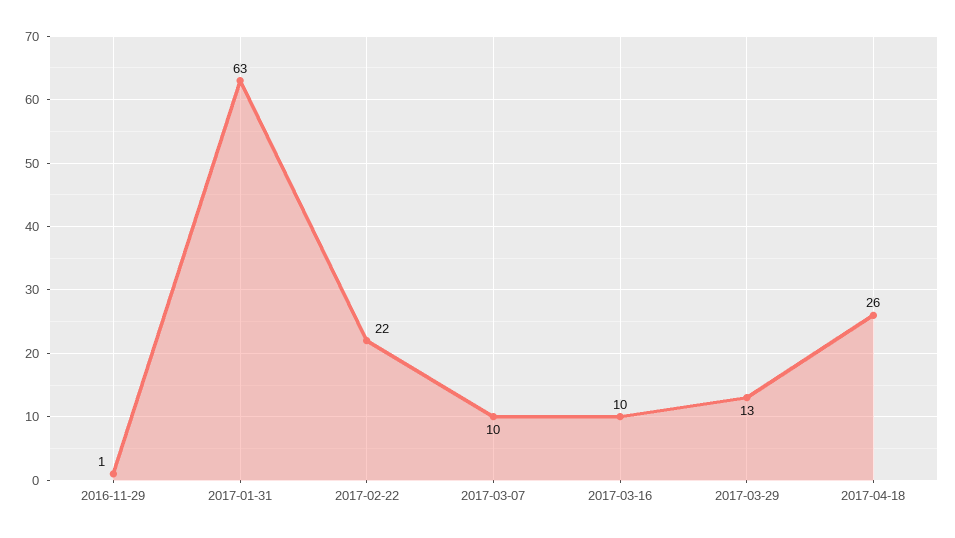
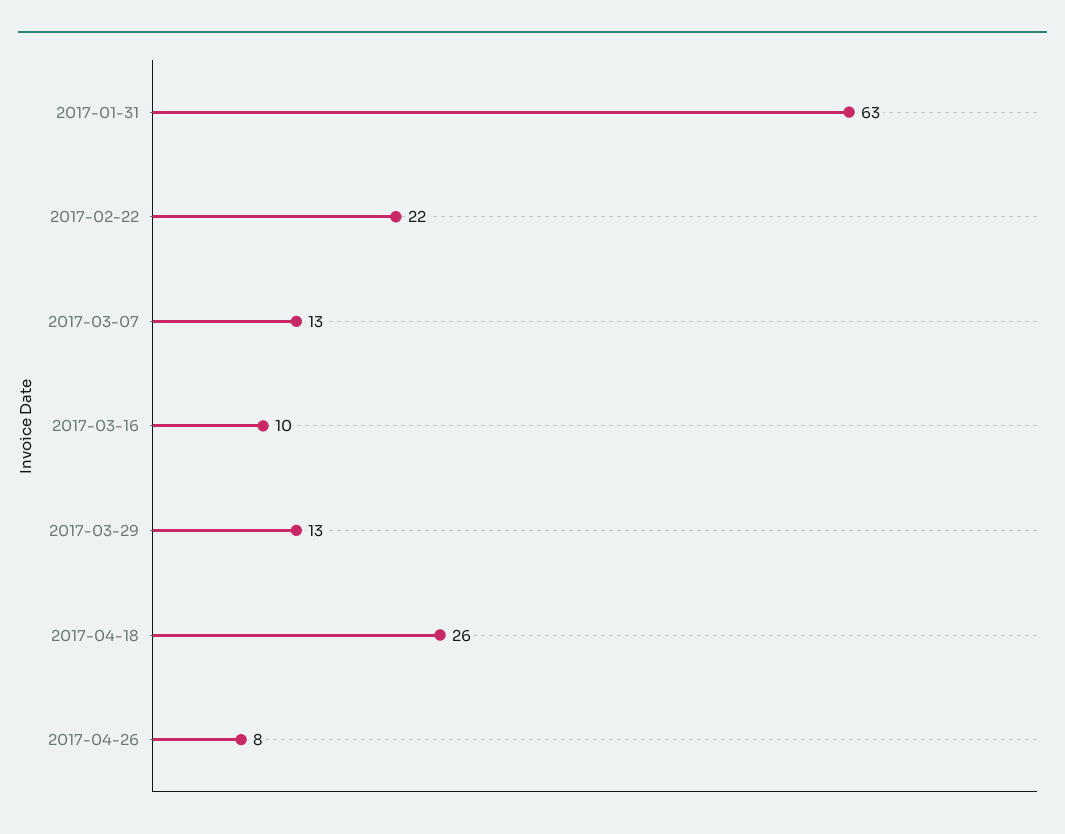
2016-11-29: 1 -> none
2017-03-07: 10 -> 13
2017-04-26: none -> 8

